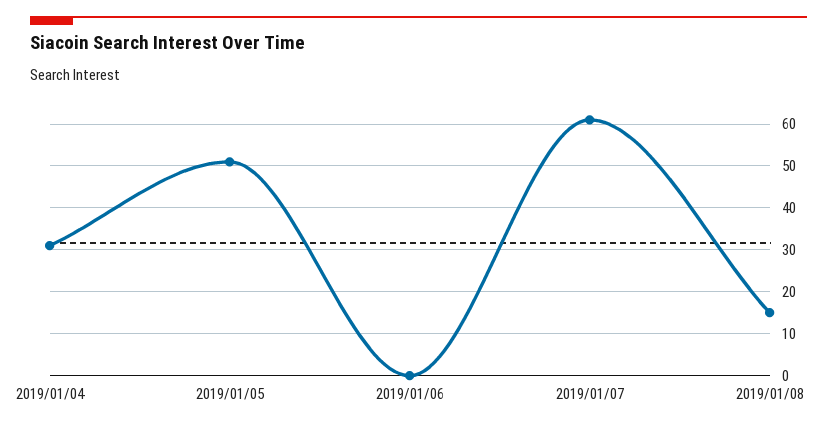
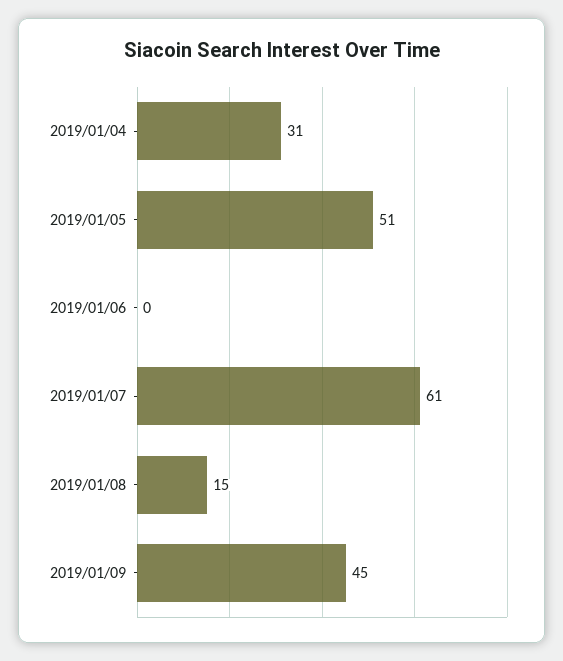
2019/01/09: none -> 45

